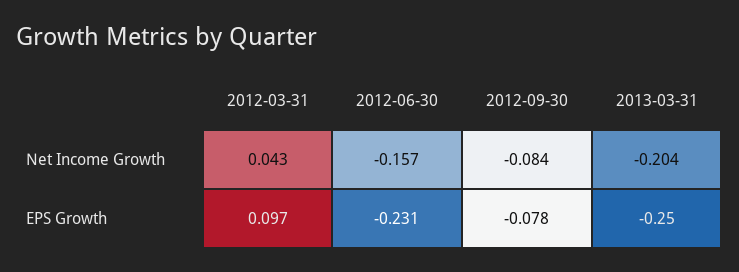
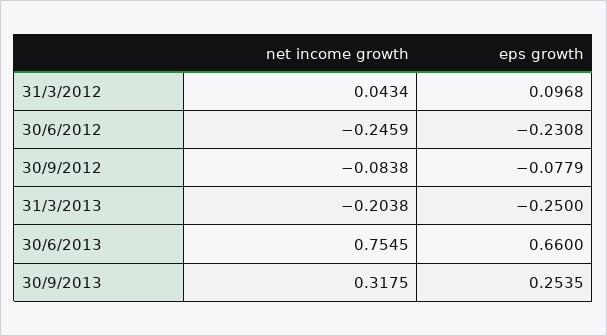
2012-06-30, Net Income Growth: -0.157 -> -0.2459
30/6/2013, Net Income Growth: none -> 0.7545
30/6/2013, EPS Growth: none -> 0.66
30/9/2013, Net Income Growth: none -> 0.3175
30/9/2013, EPS Growth: none -> 0.2535

